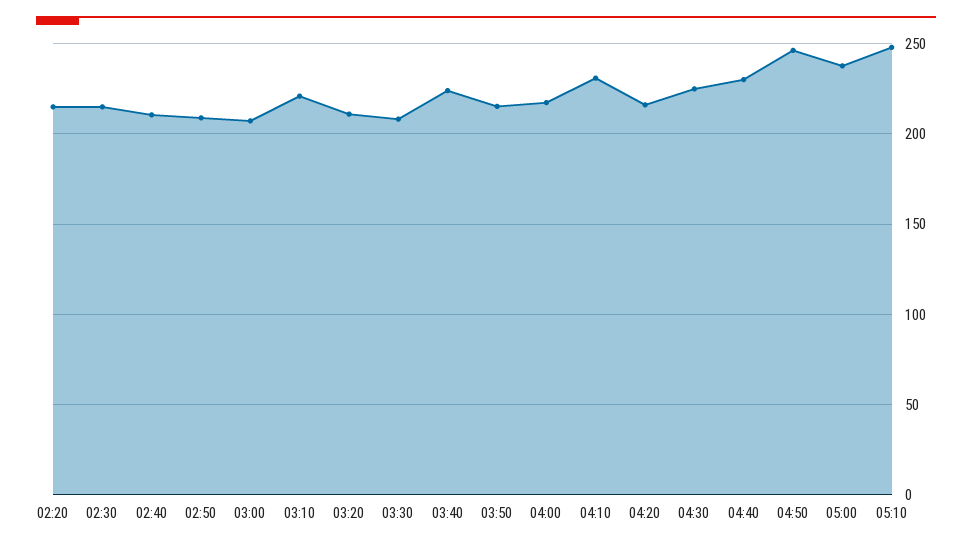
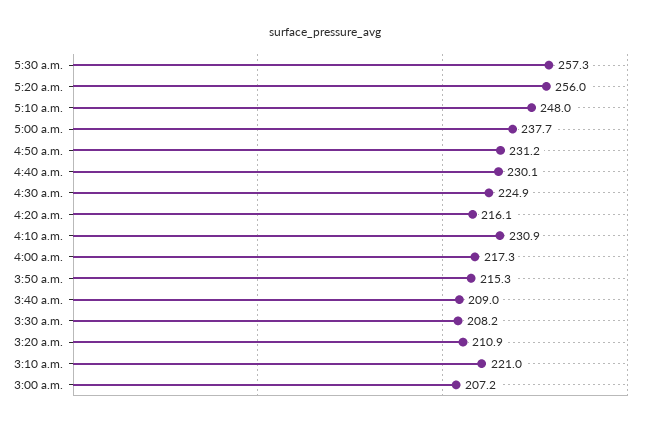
02:20: 215 -> none
02:30: 215 -> none
02:40: 210 -> none
02:50: 210 -> none
03:40: 225 -> 209
04:50: 245 -> 231.2
5:30 a.m.: none -> 257.3
5:20 a.m.: none -> 256

